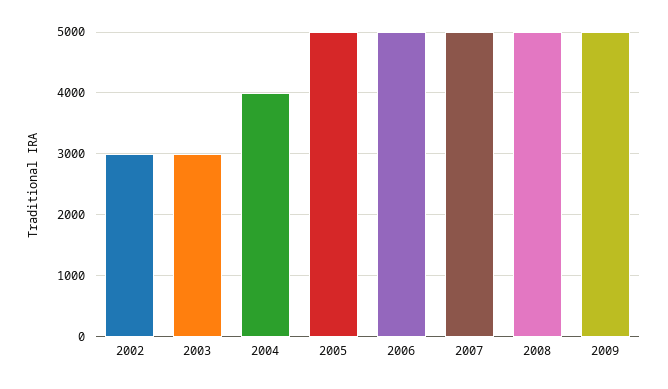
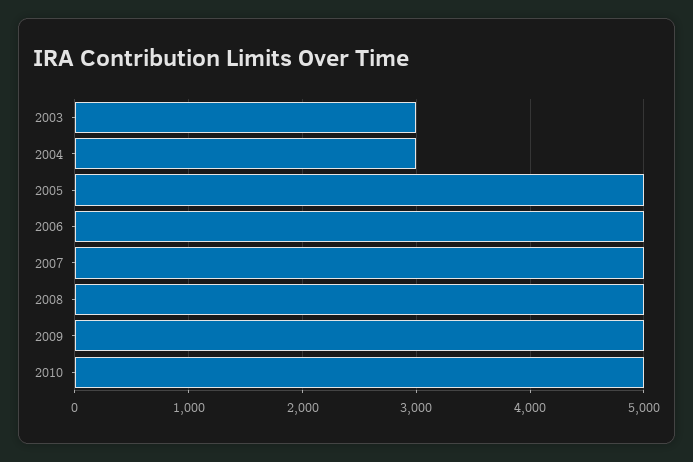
2002: 3000 -> none
2004: 4000 -> 3000
2010: none -> 5000

